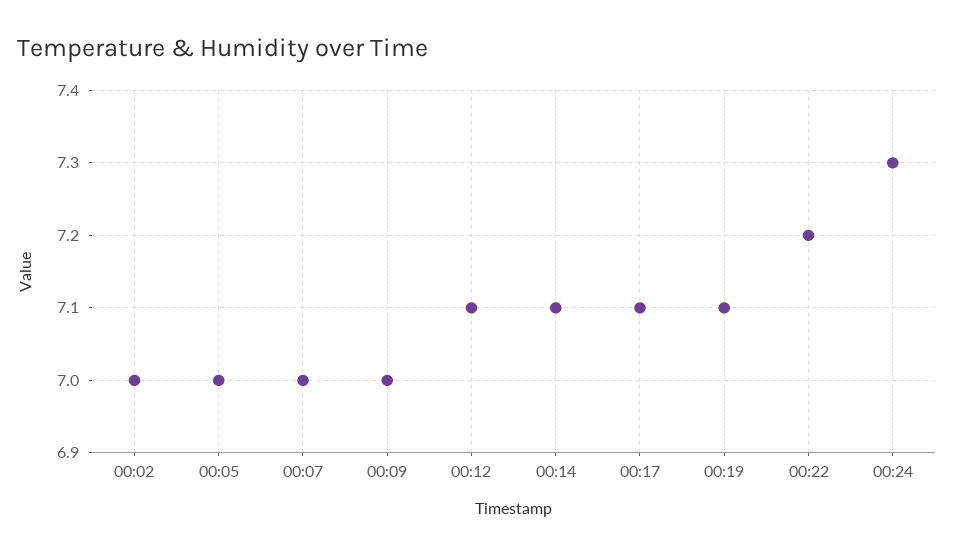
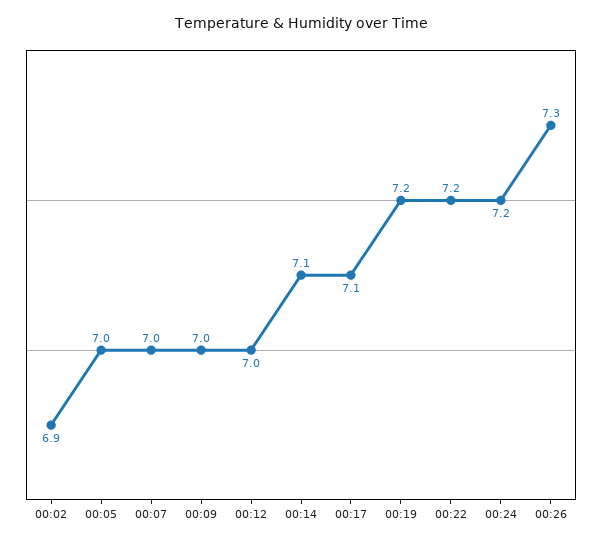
00:02: 7 -> 6.9
00:12: 7.1 -> 7
00:19: 7.1 -> 7.2
00:24: 7.3 -> 7.2
00:26: none -> 7.3

